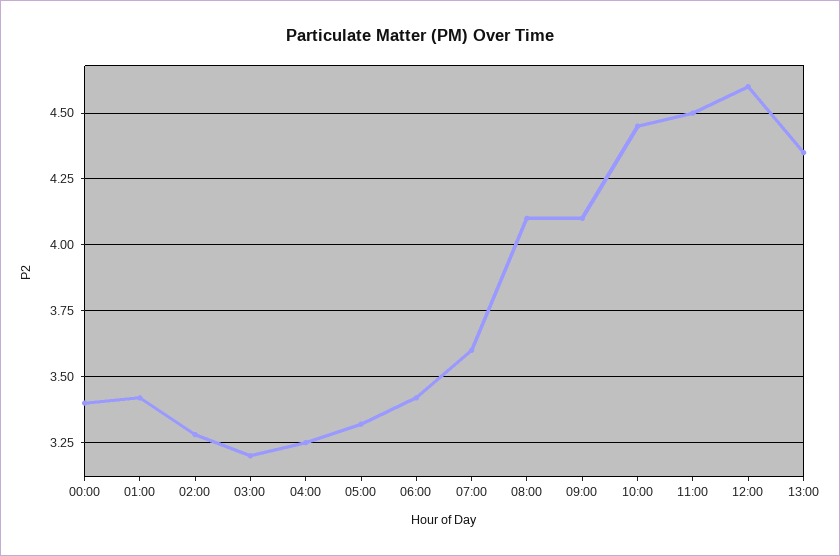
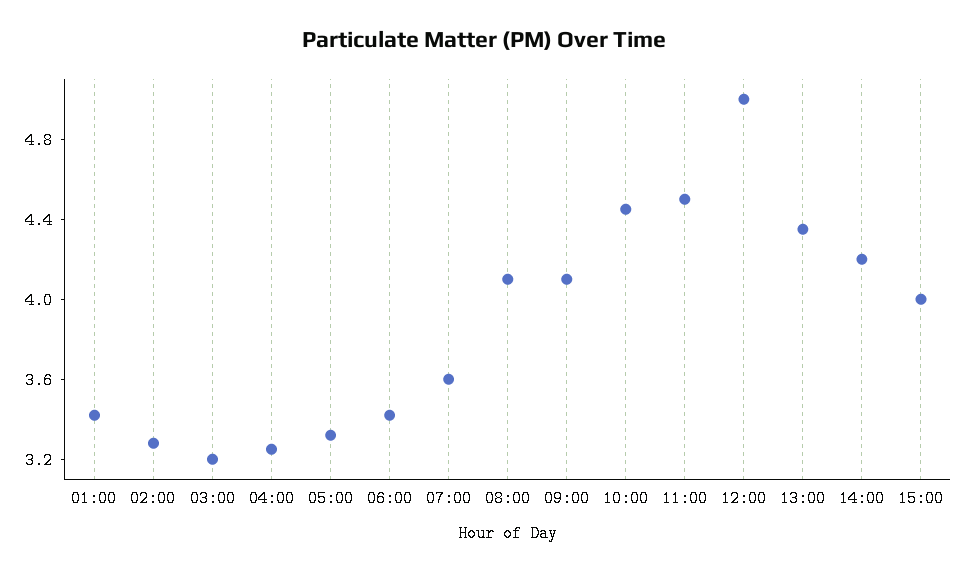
00:00: 3.4 -> none
12:00: 4.6 -> 5
14:00: none -> 4.2
15:00: none -> 4

